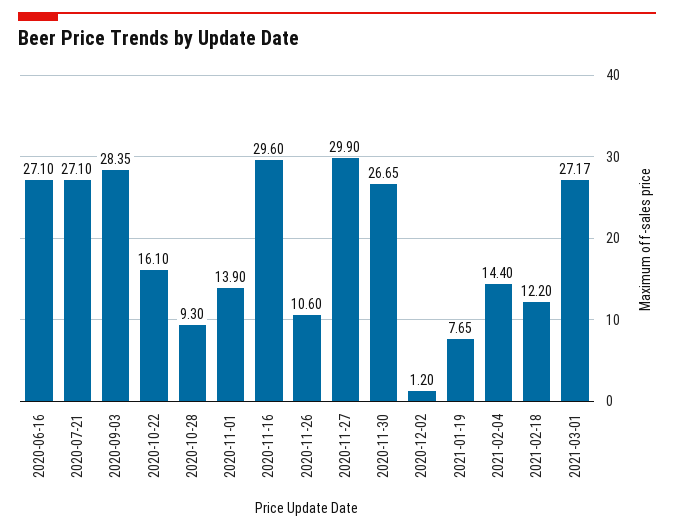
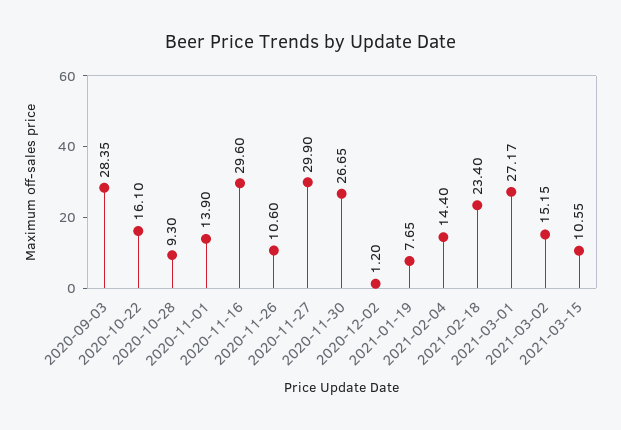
2020-06-16: 27.1 -> none
2020-07-21: 27.1 -> none
2021-02-18: 12.2 -> 23.4
2021-03-02: none -> 15.15
2021-03-15: none -> 10.55

